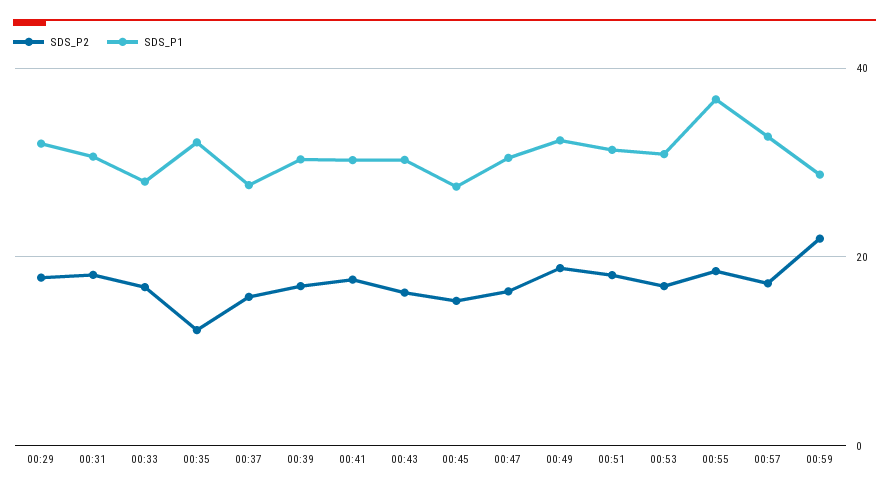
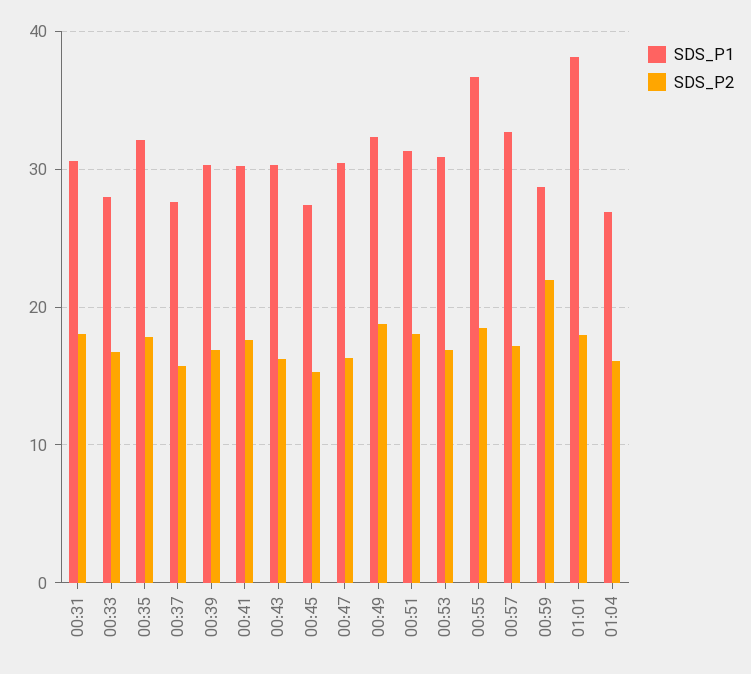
SDS_P2, 00:29: 18 -> none
SDS_P1, 00:29: 32 -> none
SDS_P2, 00:35: 12 -> 18
SDS_P1, 01:01: none -> 38
SDS_P2, 01:01: none -> 18
SDS_P1, 01:04: none -> 27
SDS_P2, 01:04: none -> 16

